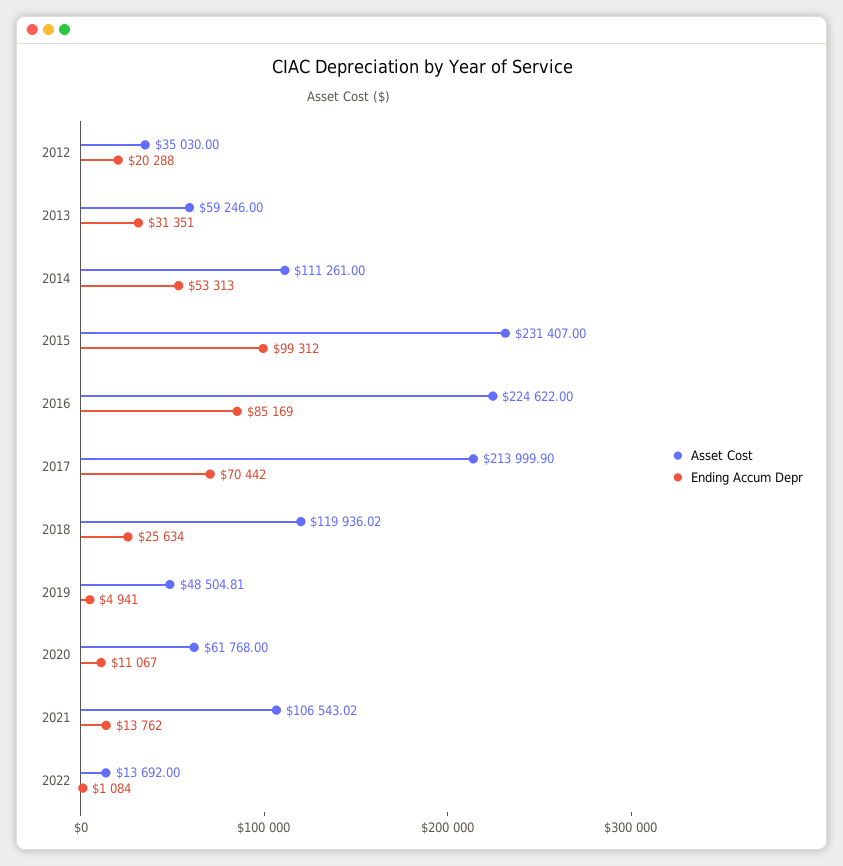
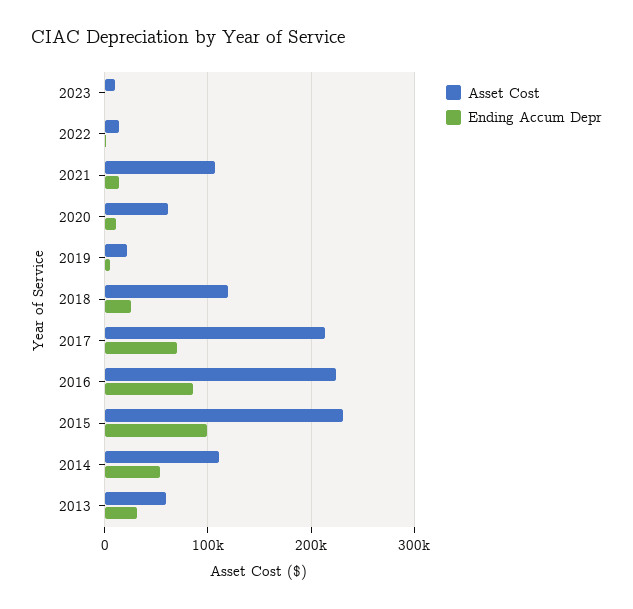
Asset Cost, 2012: 35030 -> none
Ending Accum Depr, 2012: 20288 -> none
Asset Cost, 2019: 48504.81 -> 20000
Asset Cost, 2023: none -> 10000
Ending Accum Depr, 2023: none -> 0

